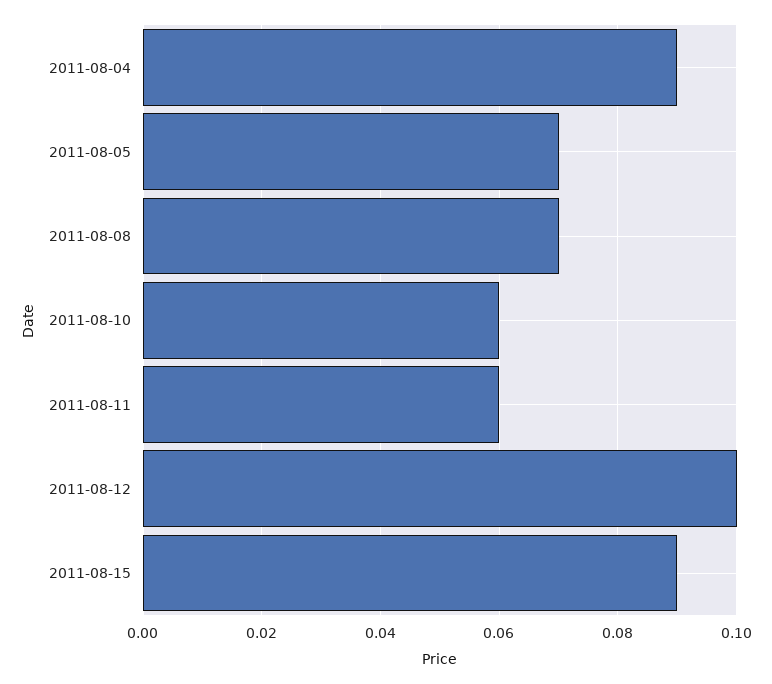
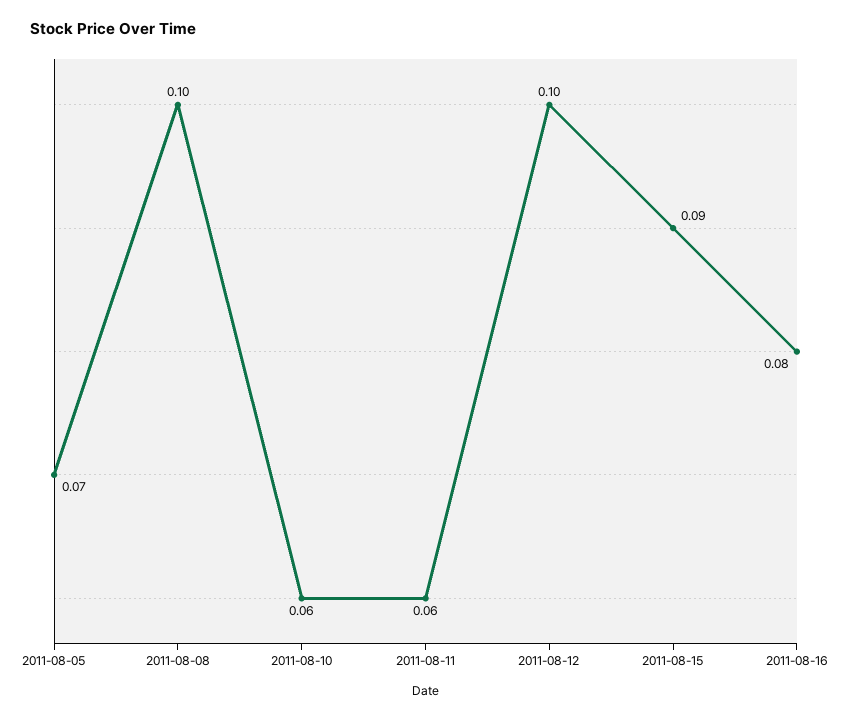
2011-08-04: 0.09 -> none
2011-08-08: 0.07 -> 0.1
2011-08-16: none -> 0.08

